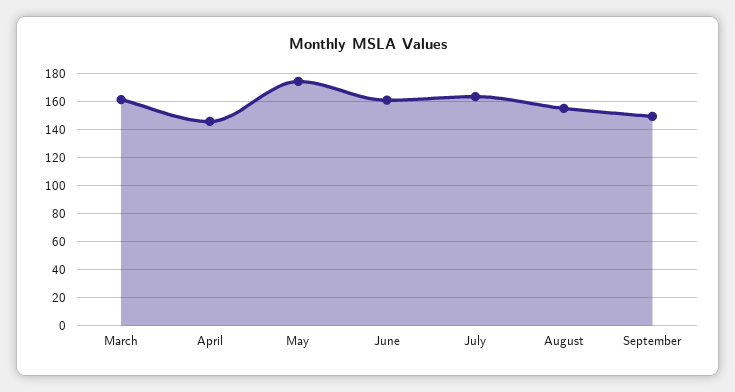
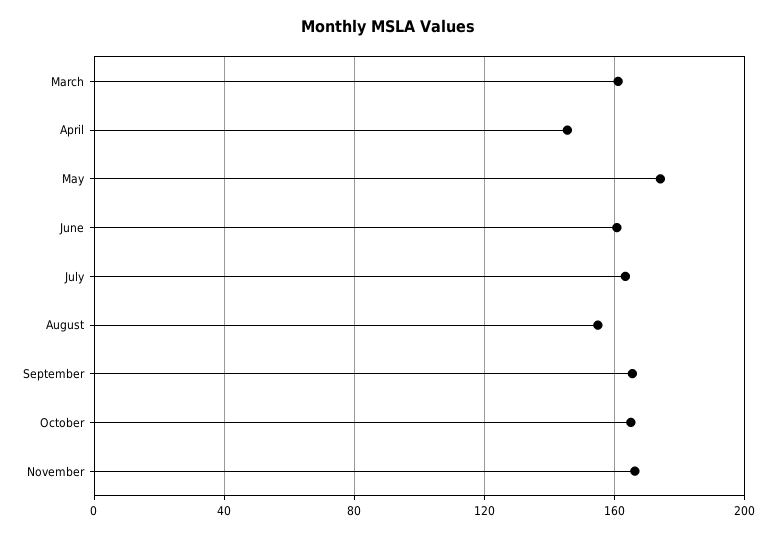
September: 150 -> 165
October: none -> 165
November: none -> 165

